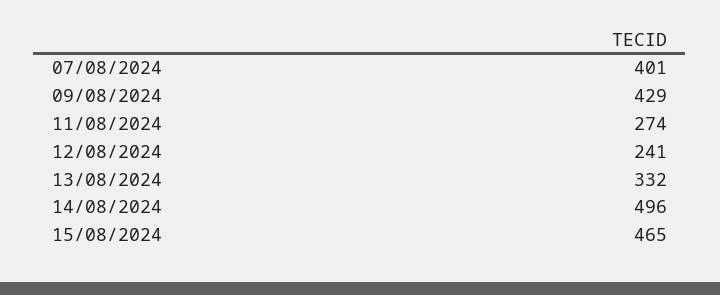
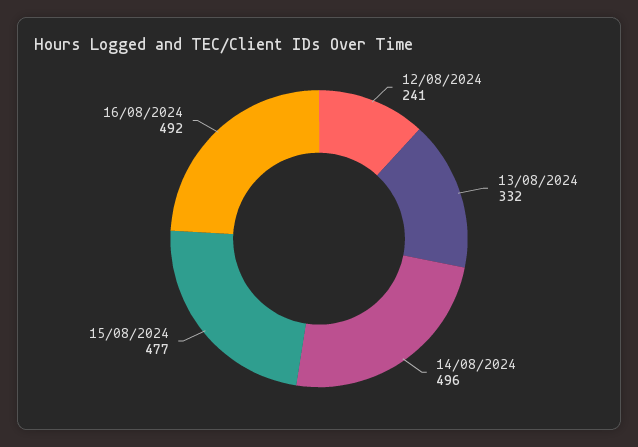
07/08/2024: 401 -> none
09/08/2024: 429 -> none
11/08/2024: 274 -> none
15/08/2024: 465 -> 477
16/08/2024: none -> 492

